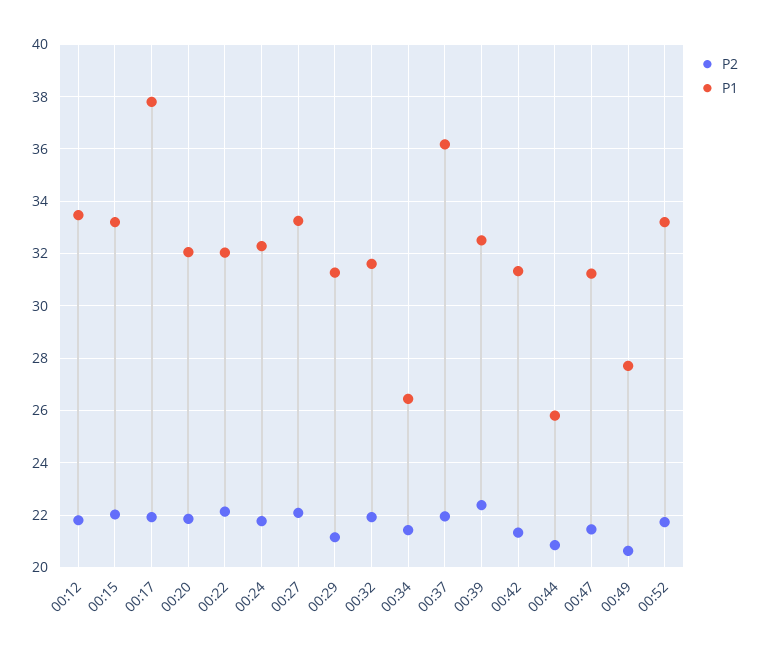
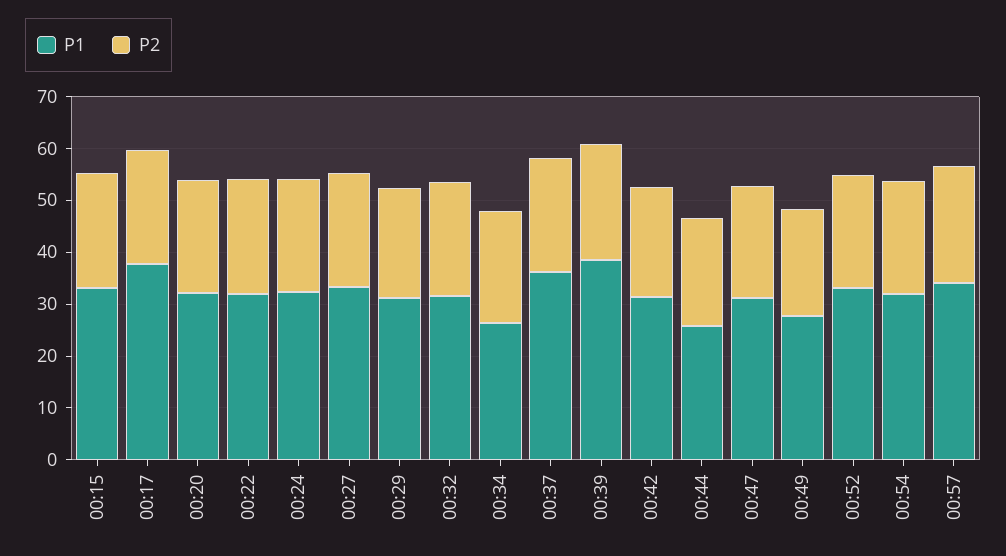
P2, 00:12: 21.75 -> none
P1, 00:12: 33.5 -> none
P1, 00:39: 32.5 -> 38
P1, 00:54: none -> 32
P2, 00:54: none -> 22
P1, 00:57: none -> 34
P2, 00:57: none -> 22

